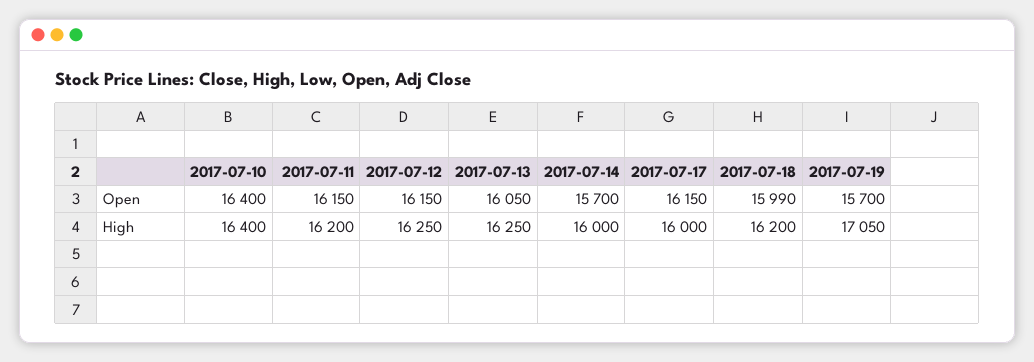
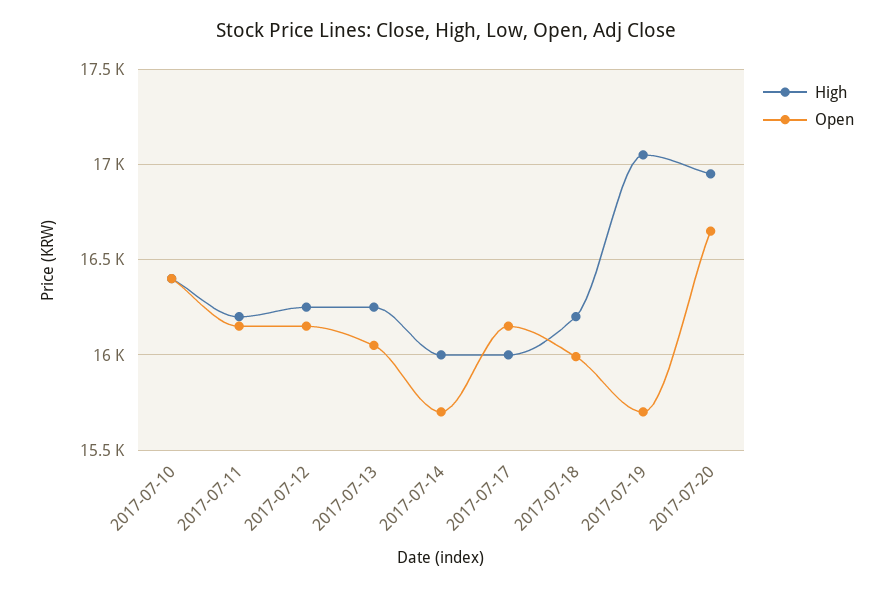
High, 2017-07-20: none -> 16950
Open, 2017-07-20: none -> 16650

